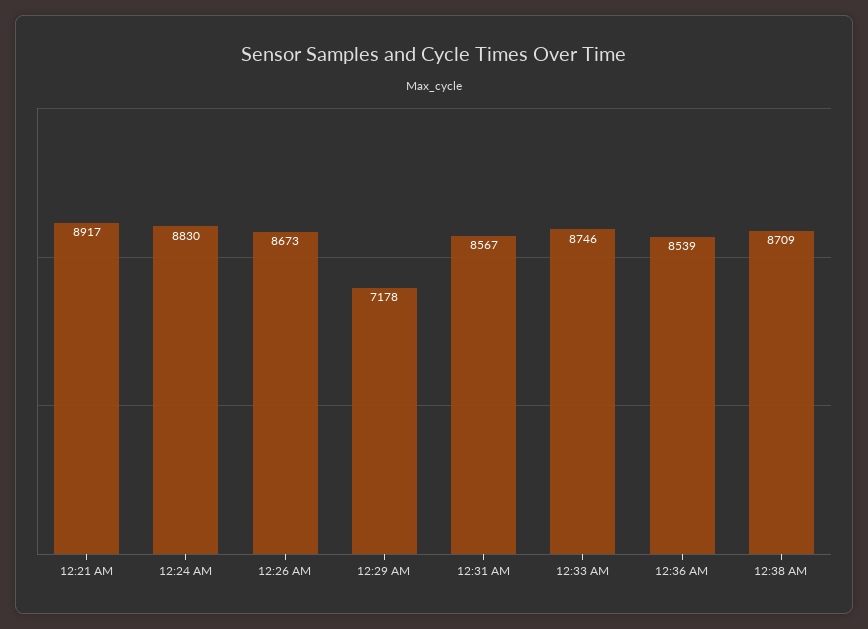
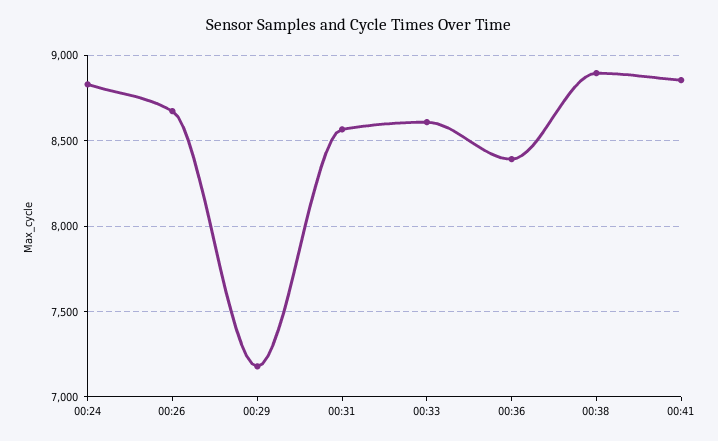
12:21 AM: 8917 -> none
12:33 AM: 8746 -> 8600
12:36 AM: 8539 -> 8400
12:38 AM: 8709 -> 8900
00:41: none -> 8850

